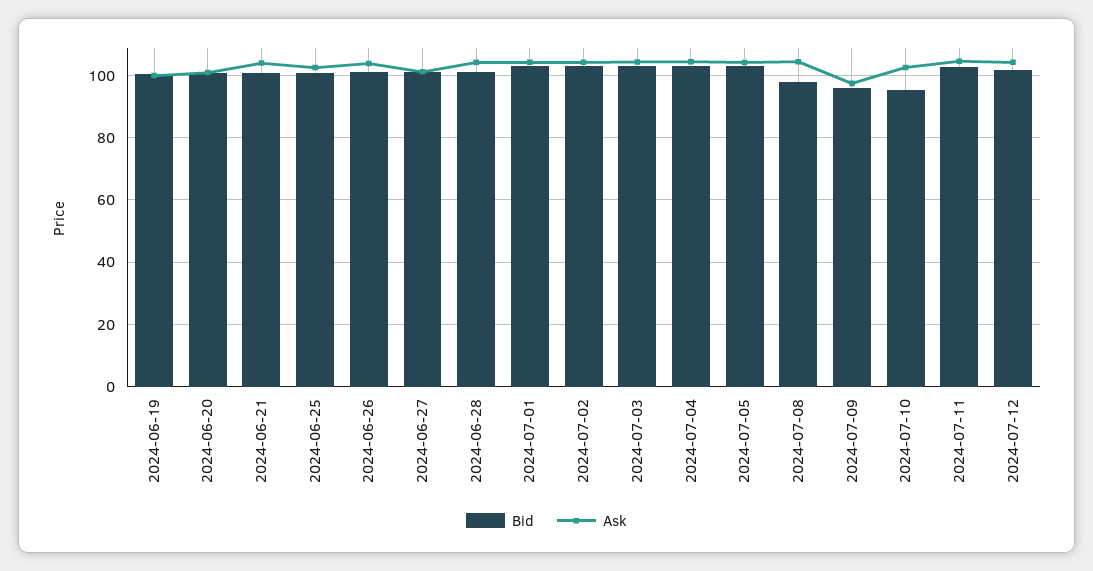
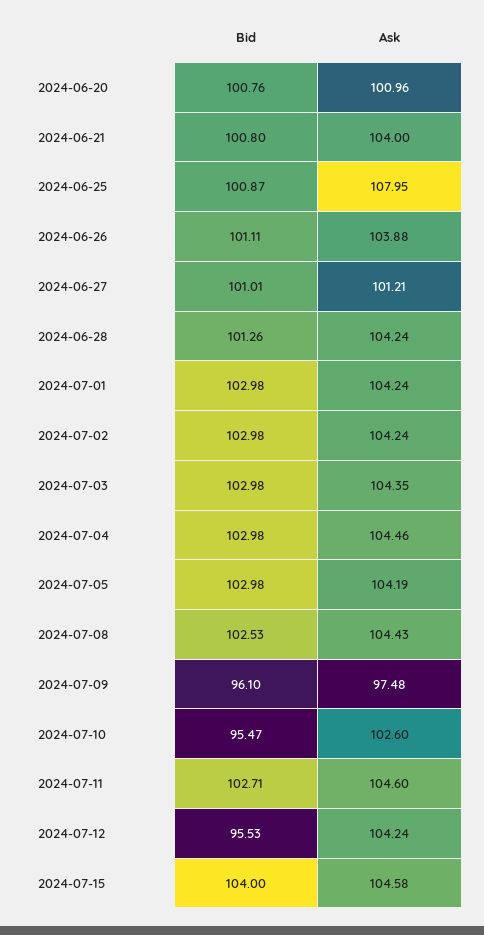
Bid, 2024-06-19: 100 -> none
Ask, 2024-06-19: 100 -> none
Ask, 2024-06-25: 102 -> 107.95
Bid, 2024-07-08: 98 -> 102.53
Bid, 2024-07-12: 102 -> 95.53
Bid, 2024-07-15: none -> 104
Ask, 2024-07-15: none -> 104.58

